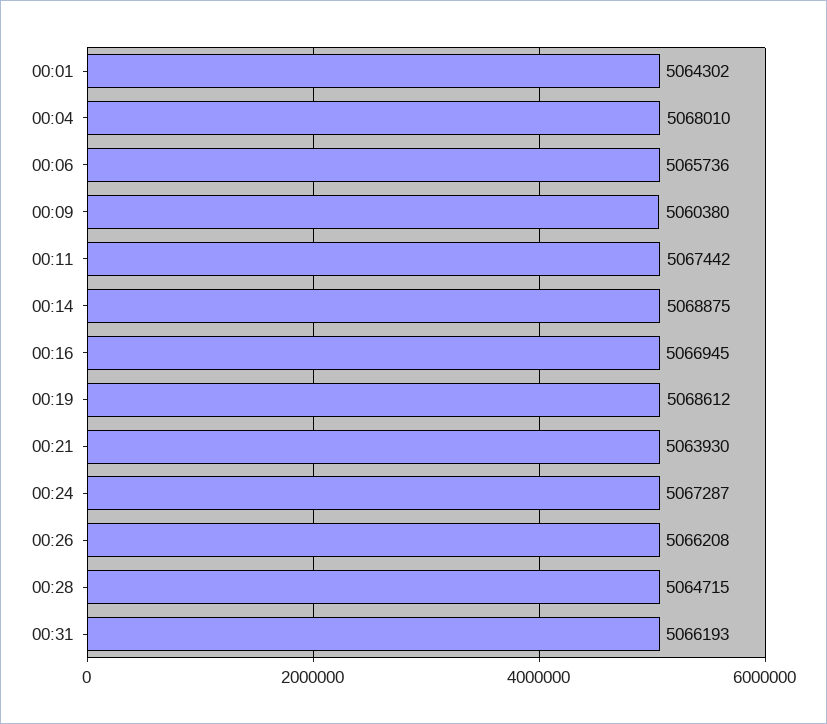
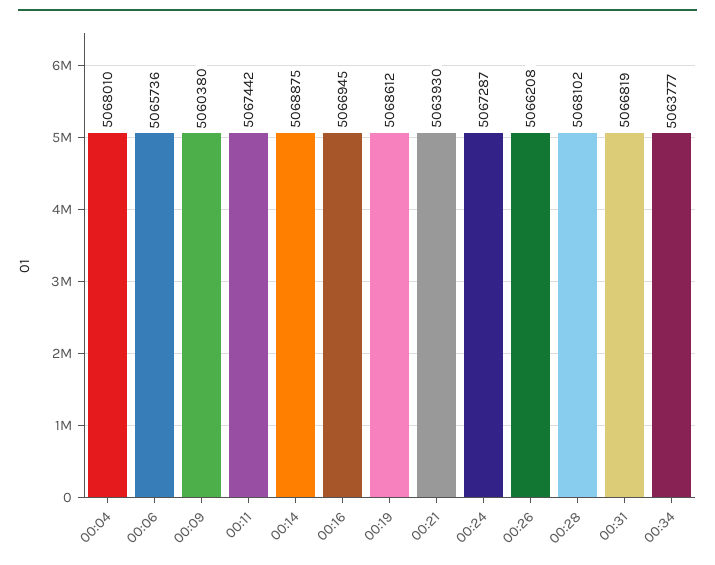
00:01: 5064302 -> none
00:28: 5064715 -> 5068102
00:31: 5066193 -> 5066819
00:34: none -> 5063777

